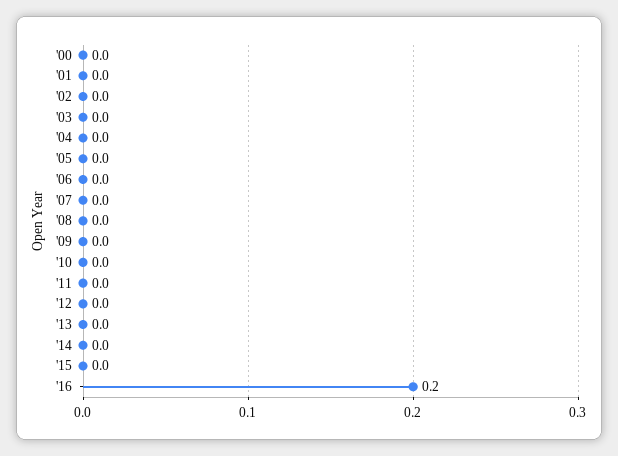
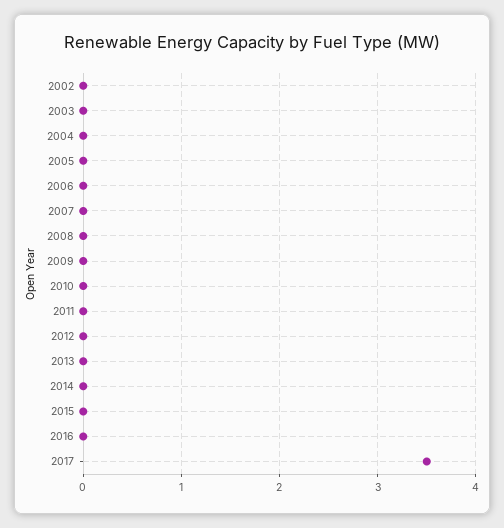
'00: 0 -> none
'01: 0 -> none
'16: 0.2 -> 0
2017: none -> 3.5

